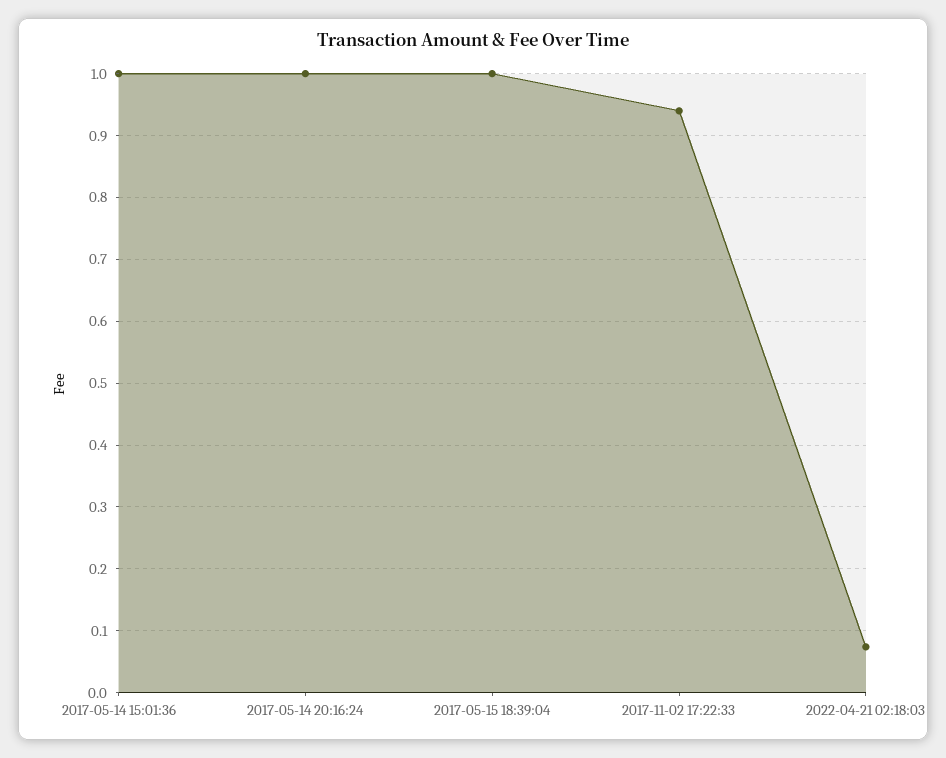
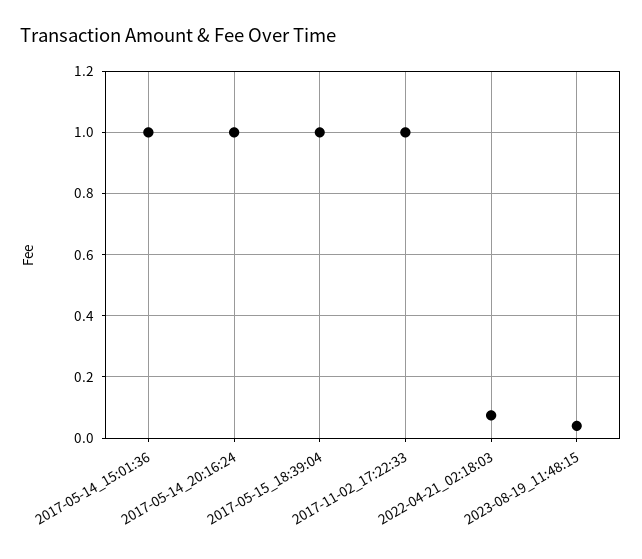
2017-11-02 17:22:33: 0.94 -> 1
2023-08-19_11:48:15: none -> 0.04

